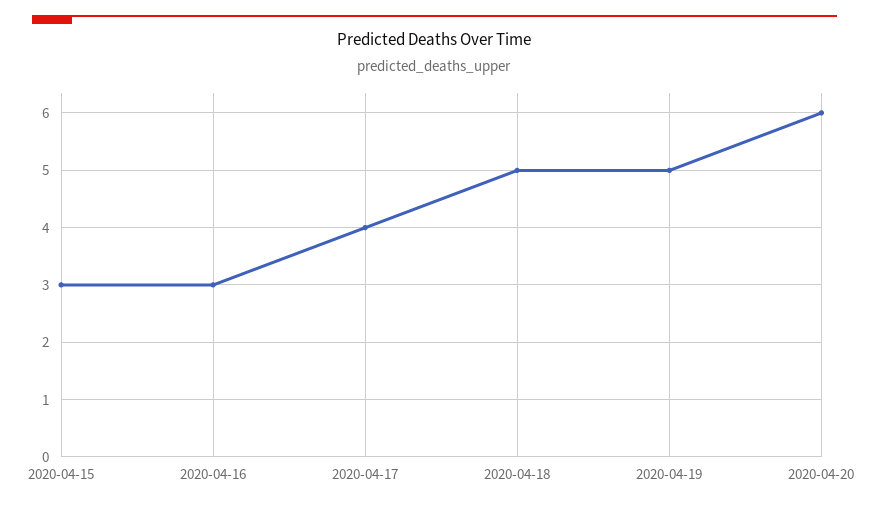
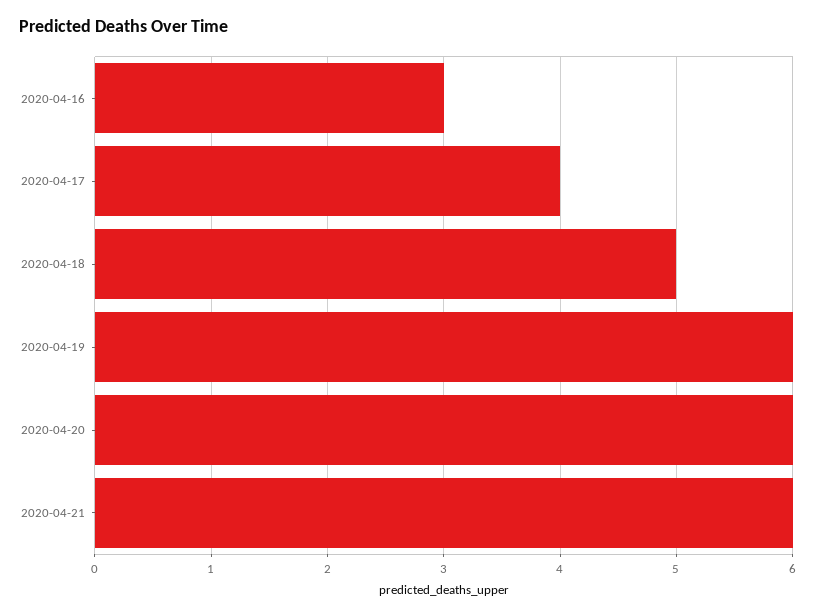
2020-04-15: 3 -> none
2020-04-19: 5 -> 6
2020-04-21: none -> 6

